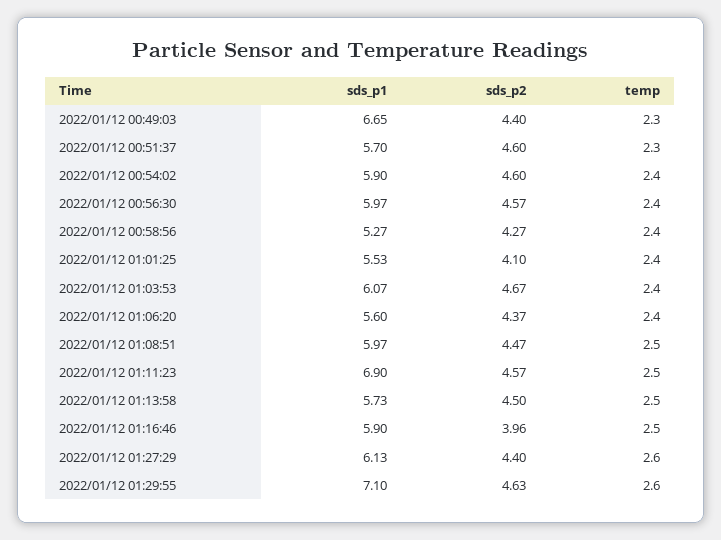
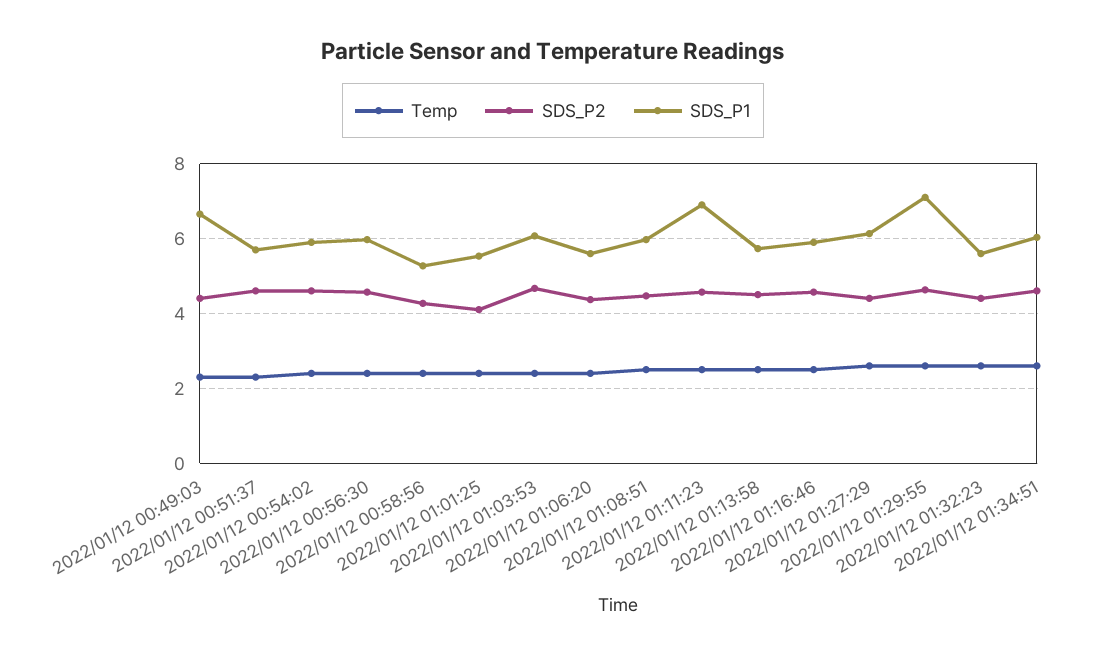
sds_p2, 2022/01/12 01:16:46: 3.96 -> 4.6
temp, 2022/01/12 01:32:23: none -> 2.6
sds_p2, 2022/01/12 01:32:23: none -> 4.4
sds_p1, 2022/01/12 01:32:23: none -> 5.6
temp, 2022/01/12 01:34:51: none -> 2.6
sds_p2, 2022/01/12 01:34:51: none -> 4.6
sds_p1, 2022/01/12 01:34:51: none -> 6

